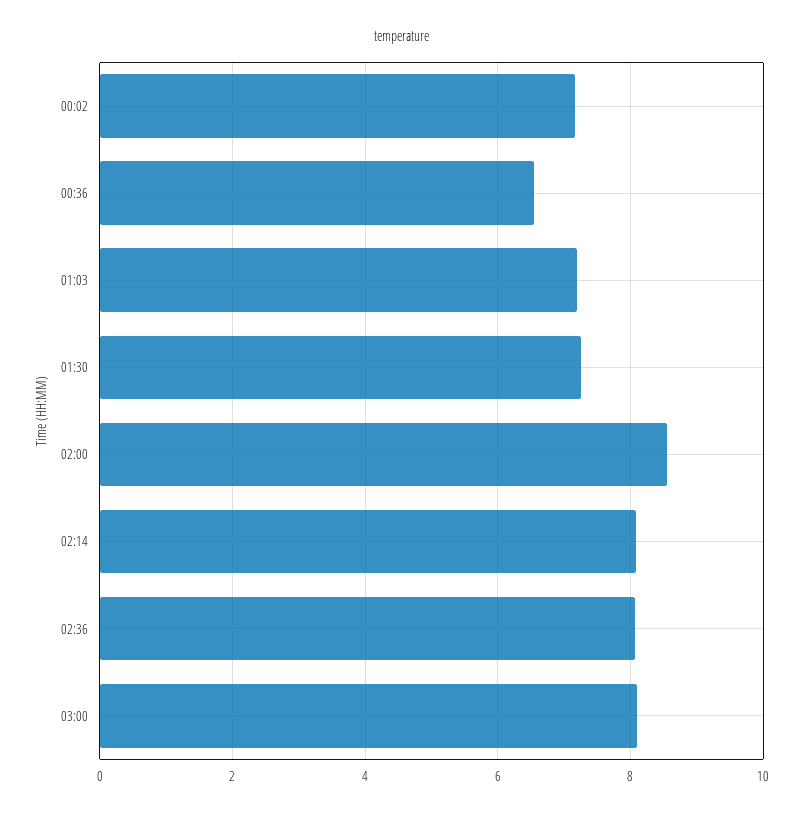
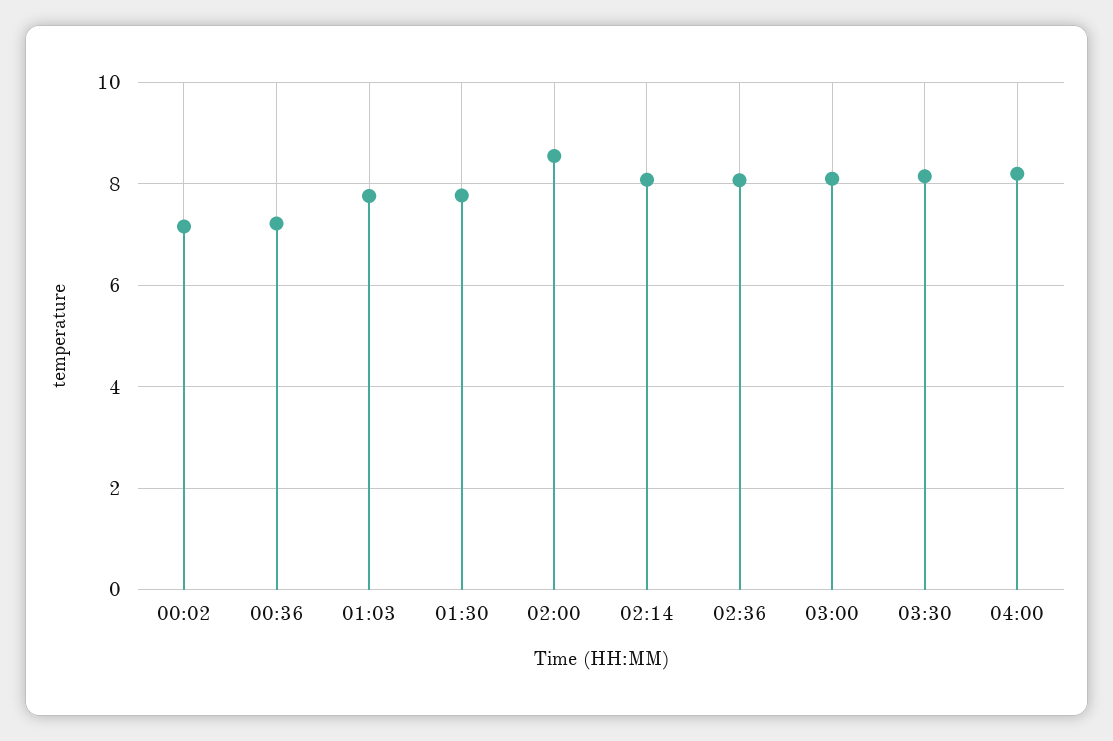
00:36: 6.6 -> 7.2
01:03: 7.2 -> 7.8
01:30: 7.2 -> 7.8
03:30: none -> 8.2
04:00: none -> 8.2

